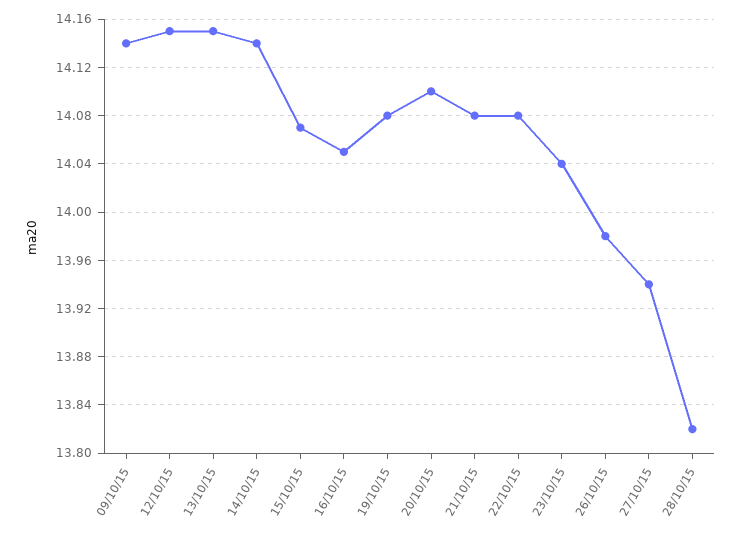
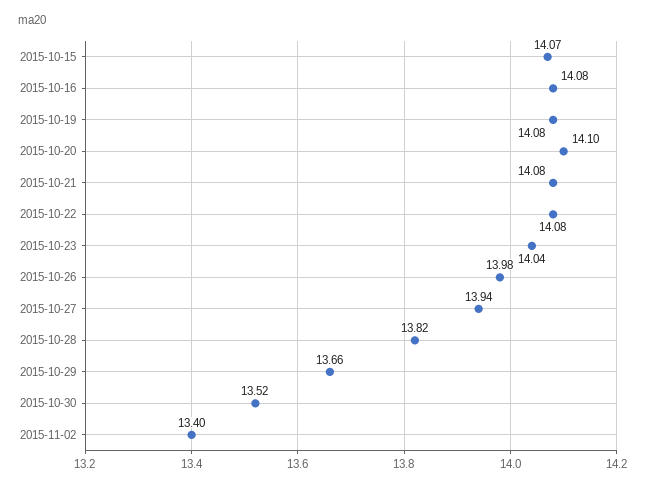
09/10/15: 14.14 -> none
12/10/15: 14.15 -> none
13/10/15: 14.15 -> none
14/10/15: 14.14 -> none
16/10/15: 14.05 -> 14.08
2015-10-29: none -> 13.66
2015-10-30: none -> 13.52
2015-11-02: none -> 13.4

